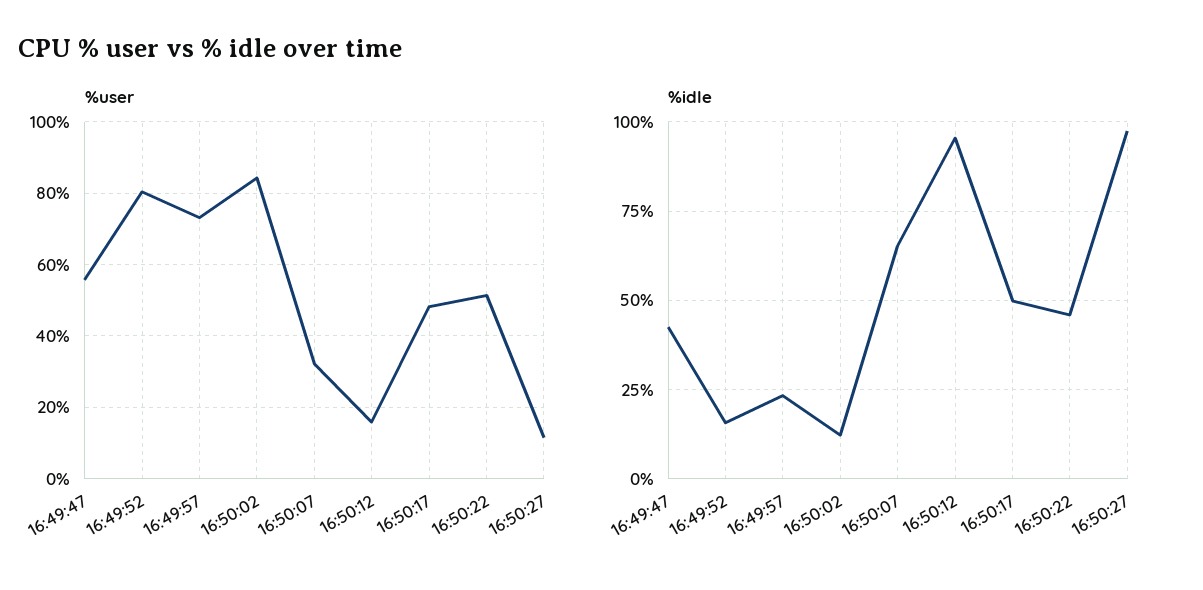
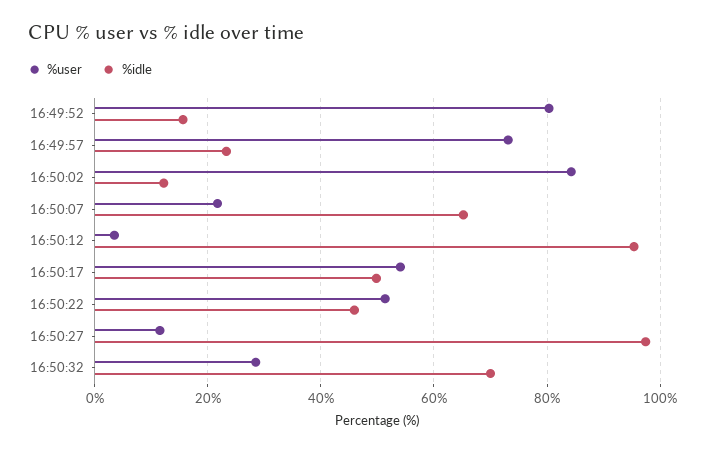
%user, 16:49:47: 56 -> none
%user, 16:50:07: 32 -> 22
%user, 16:50:12: 16 -> 4
%user, 16:50:17: 48 -> 54
%idle, 16:49:47: 42.5 -> none
%user, 16:50:32: none -> 28
%idle, 16:50:32: none -> 70

